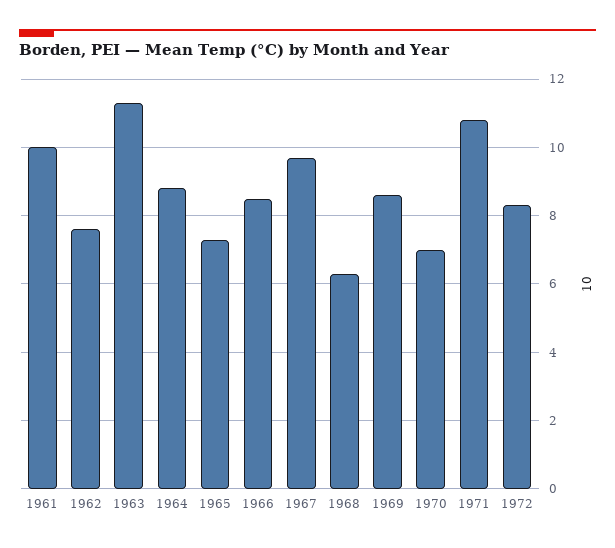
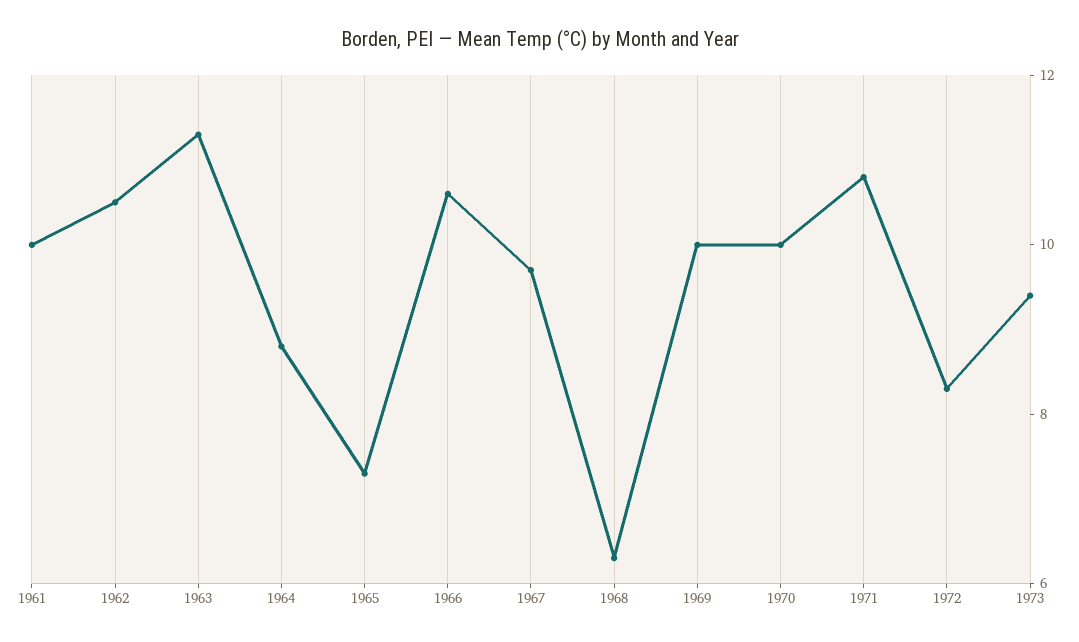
1962: 7.5 -> 10.5
1966: 8.5 -> 10.5
1969: 8.5 -> 10
1970: 7 -> 10
1973: none -> 9.5

